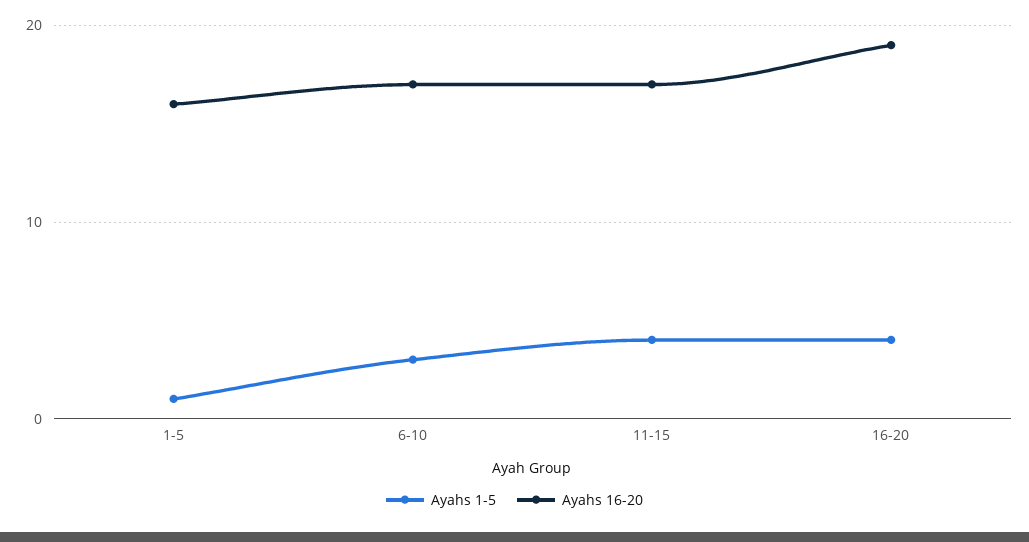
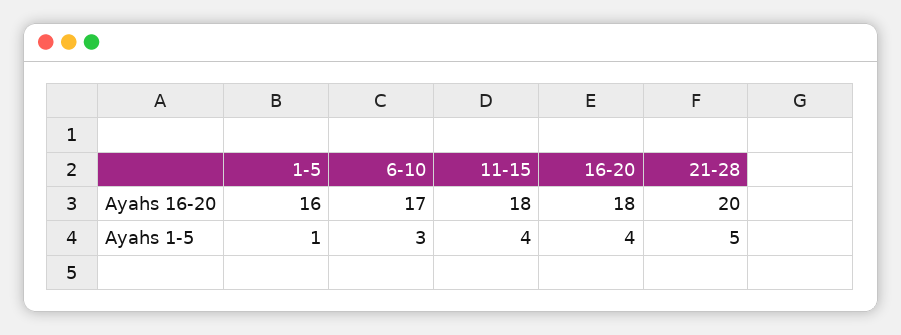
Ayahs 16-20, 11-15: 17 -> 18
Ayahs 16-20, 16-20: 19 -> 18
Ayahs 16-20, 21-28: none -> 20
Ayahs 1-5, 21-28: none -> 5

